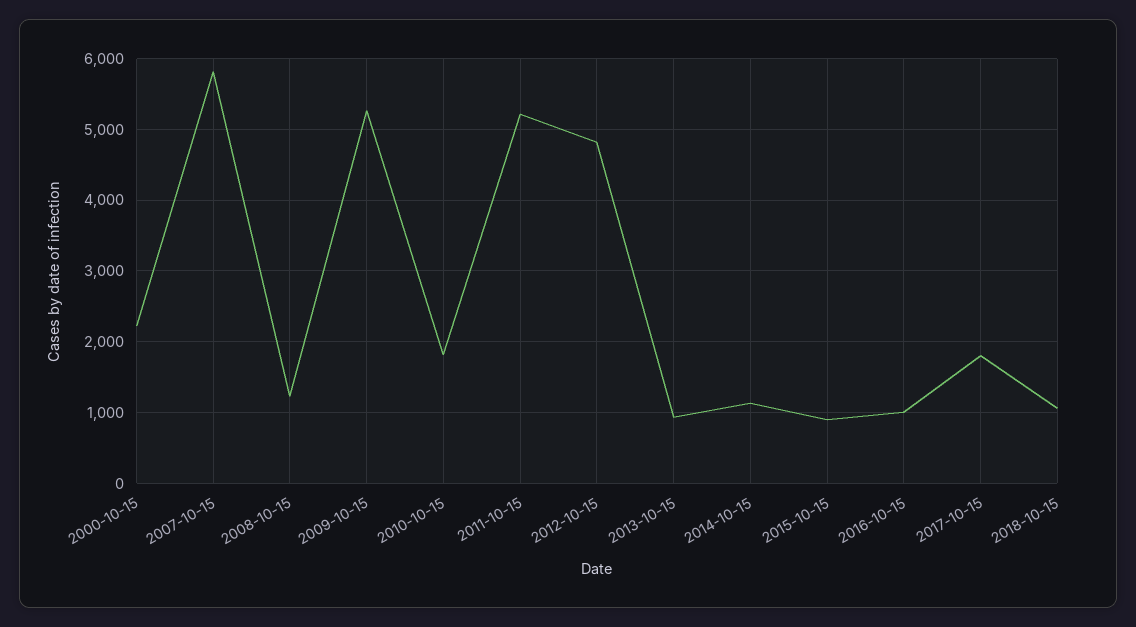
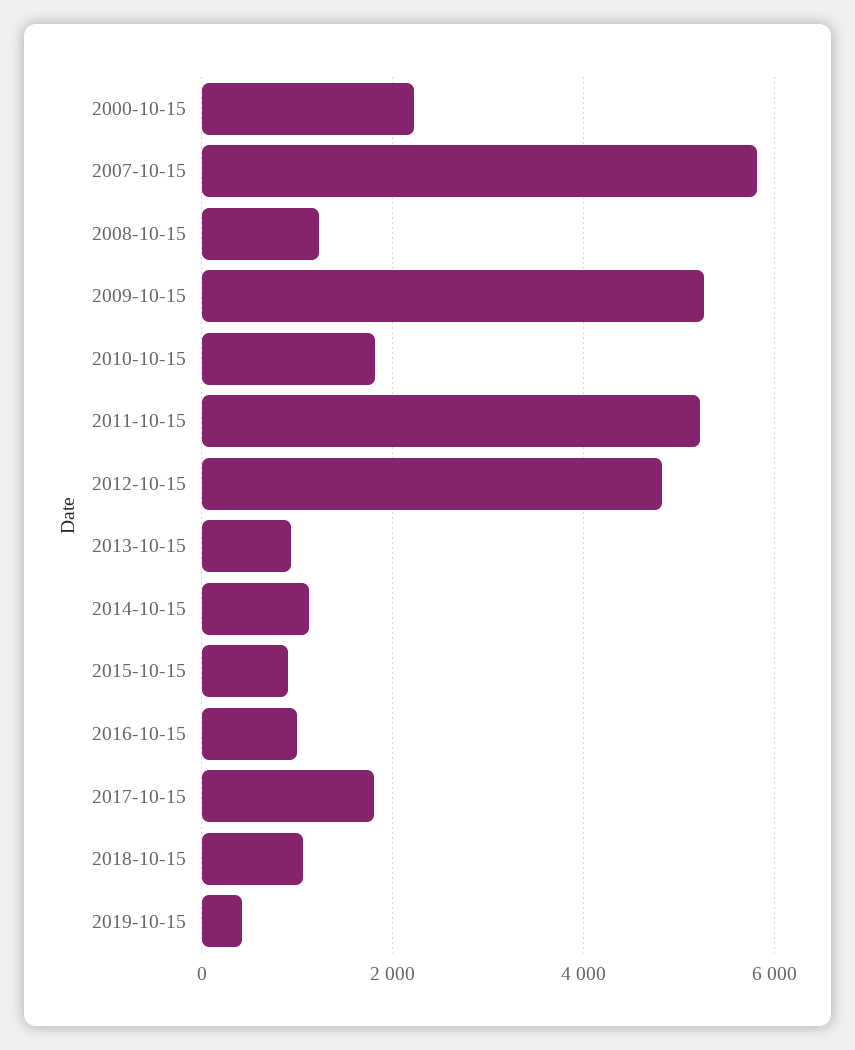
2019-10-15: none -> 400

